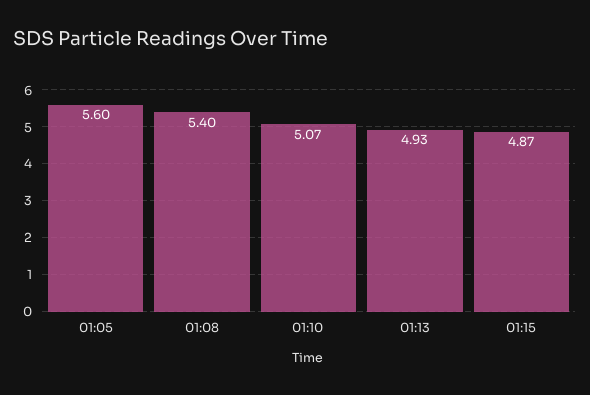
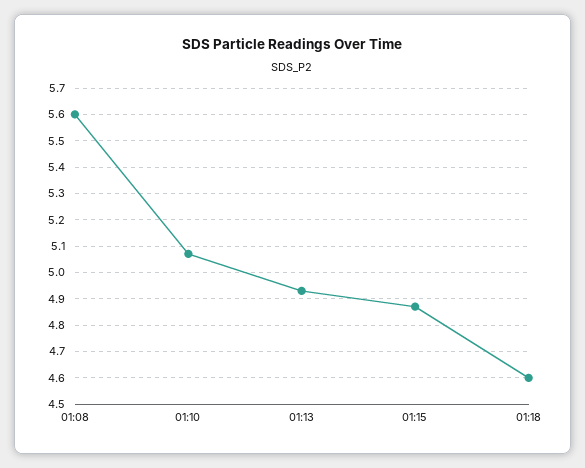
01:05: 5.6 -> none
01:08: 5.4 -> 5.6
01:18: none -> 4.6

